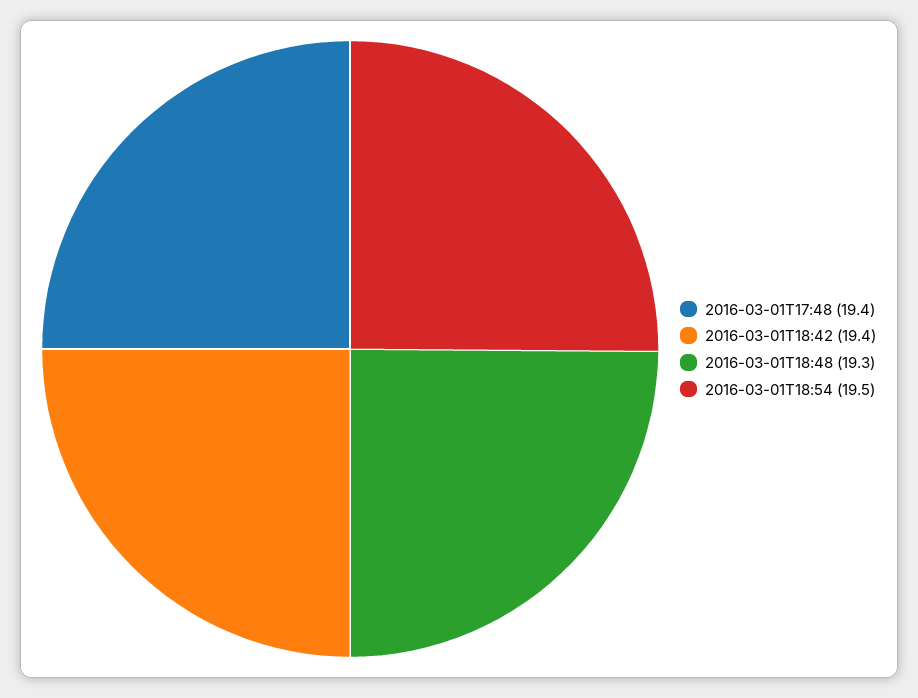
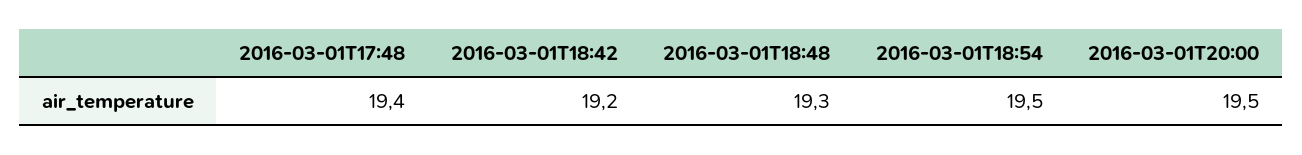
2016-03-01T18:42: 19.4 -> 19.2
2016-03-01T20:00: none -> 19.5

